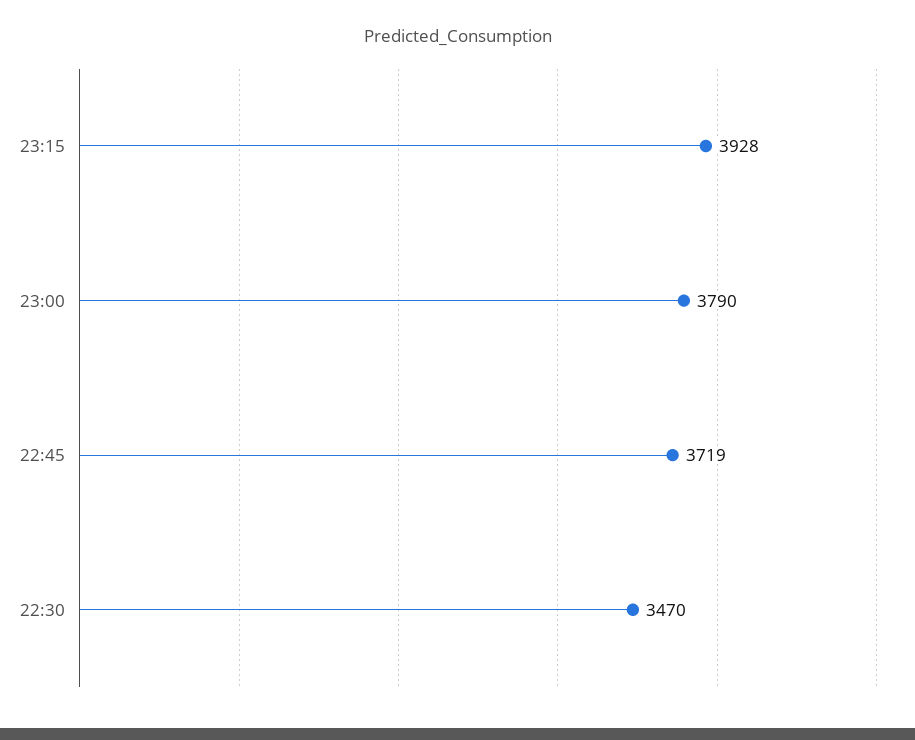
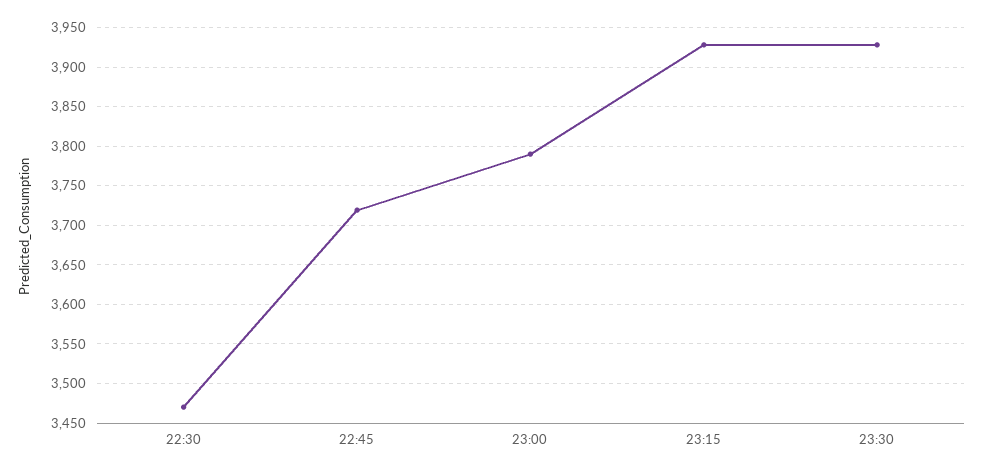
23:30: none -> 3930

